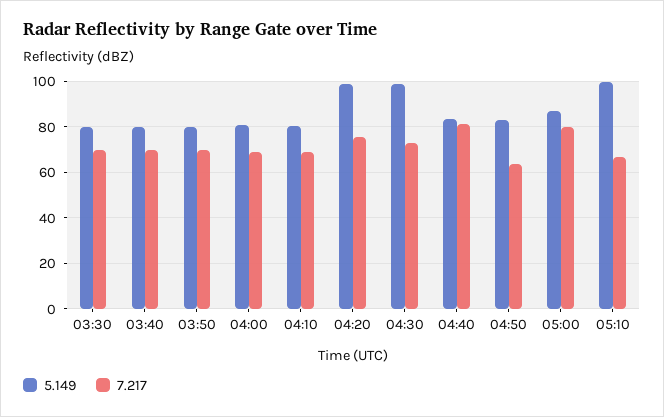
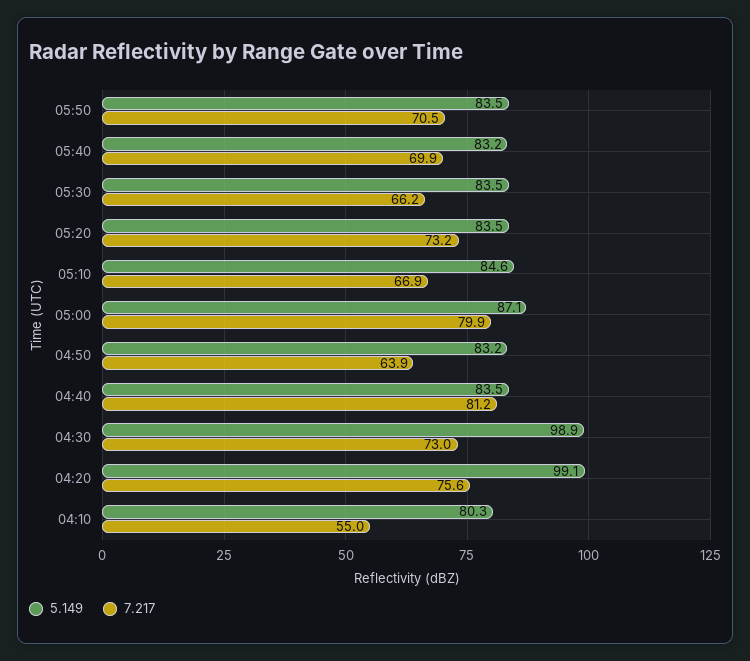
5.149, 03:30: 80 -> none
7.217, 03:30: 70 -> none
5.149, 03:40: 80 -> none
7.217, 03:40: 70 -> none
5.149, 03:50: 80 -> none
7.217, 03:50: 70 -> none
5.149, 04:00: 80 -> none
7.217, 04:00: 70 -> none
7.217, 04:10: 70 -> 55
5.149, 05:10: 100 -> 84.6
5.149, 05:50: none -> 83.5
7.217, 05:50: none -> 70.5
5.149, 05:40: none -> 83.2
7.217, 05:40: none -> 69.9
5.149, 05:30: none -> 83.5
7.217, 05:30: none -> 66.2
5.149, 05:20: none -> 83.5
7.217, 05:20: none -> 73.2

